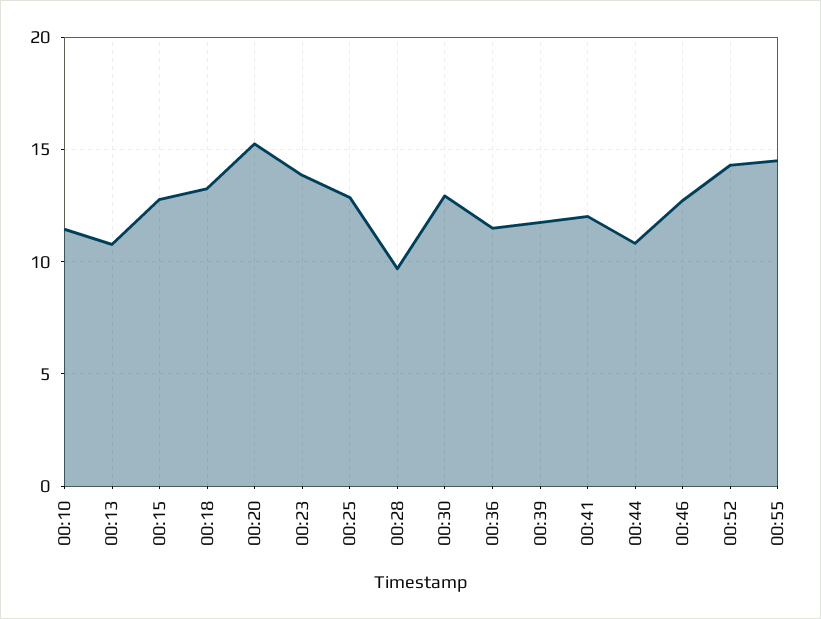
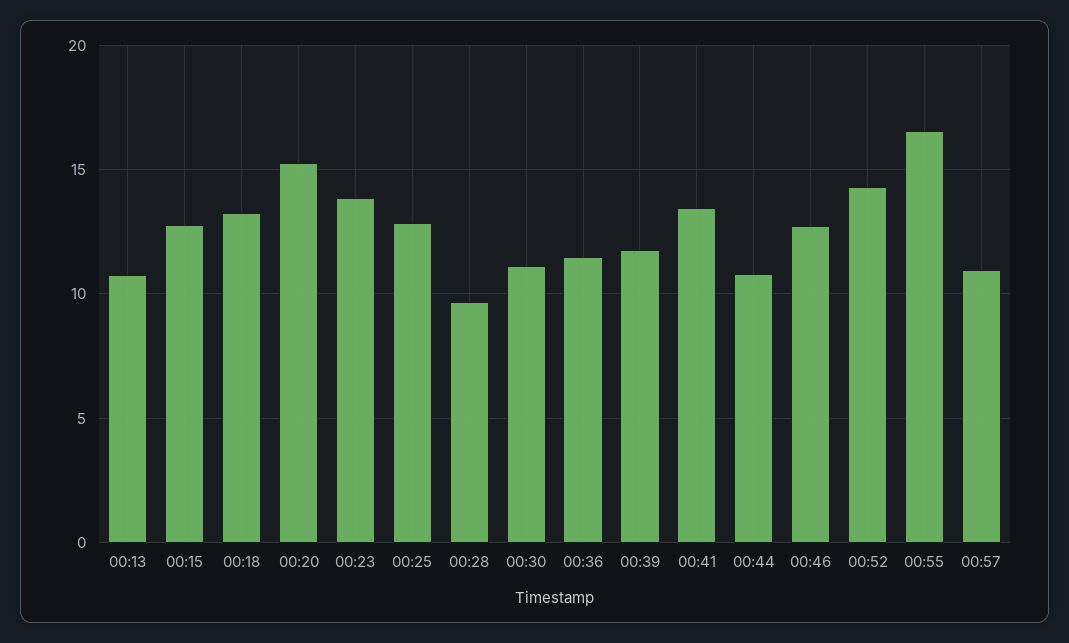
00:10: 11.5 -> none
00:30: 13 -> 11
00:41: 12 -> 13.5
00:55: 14.5 -> 16.5
00:57: none -> 11

